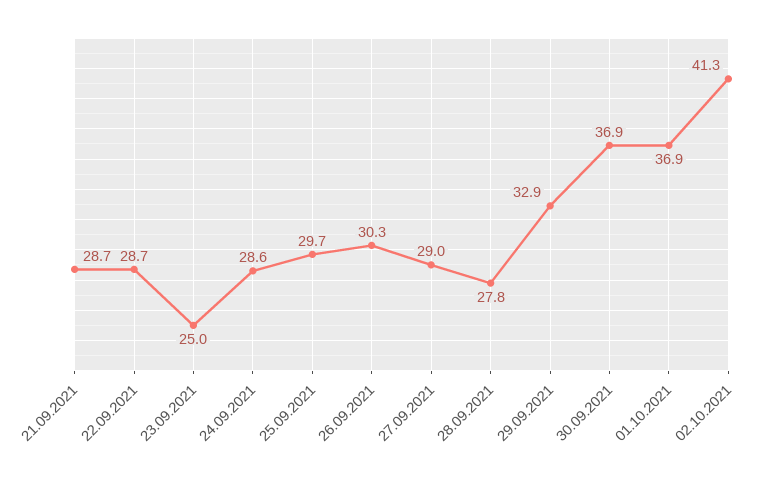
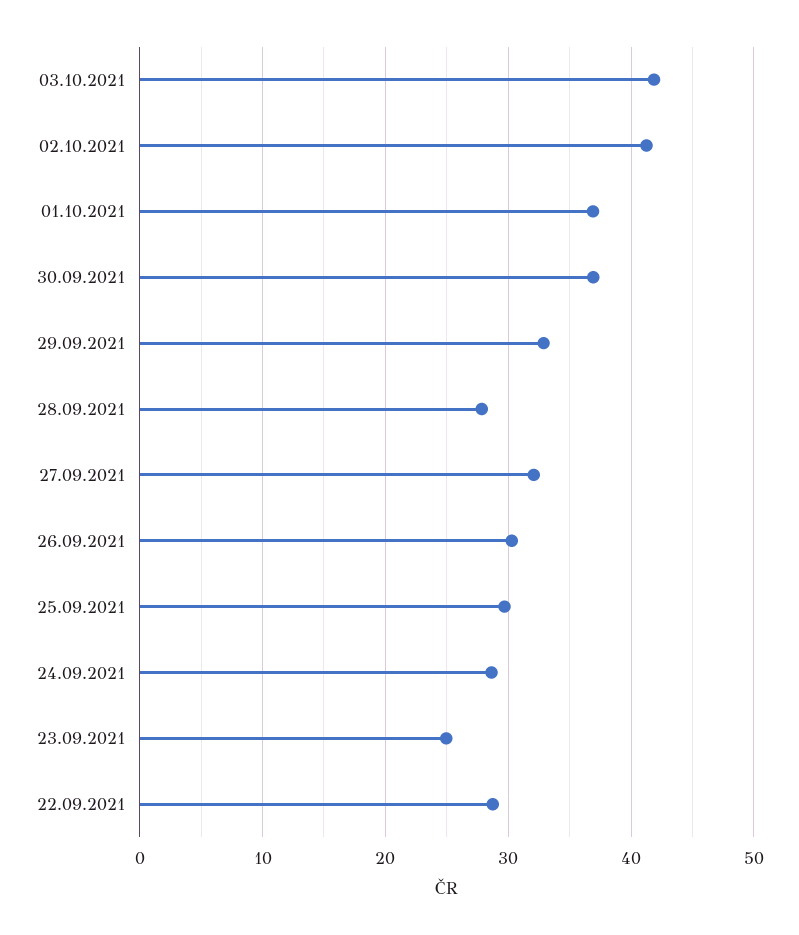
21.09.2021: 28.7 -> none
27.09.2021: 29 -> 32
03.10.2021: none -> 42

